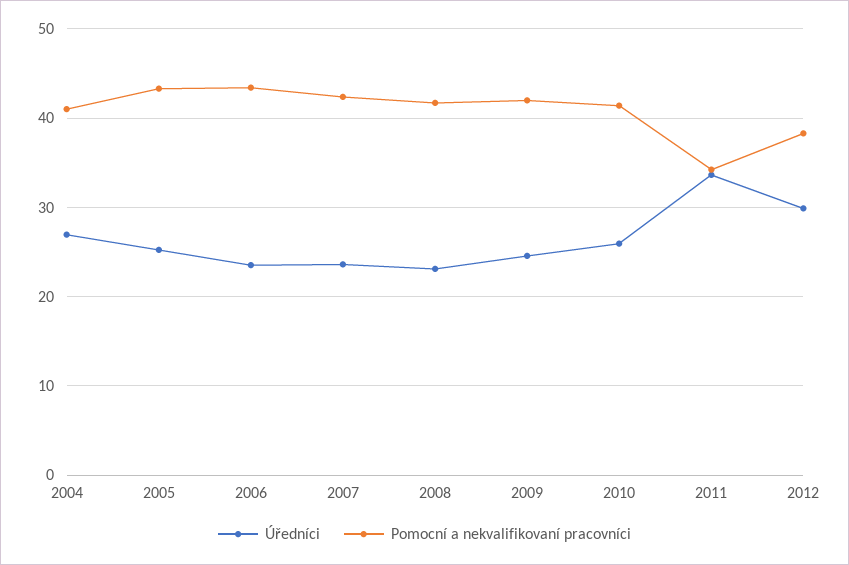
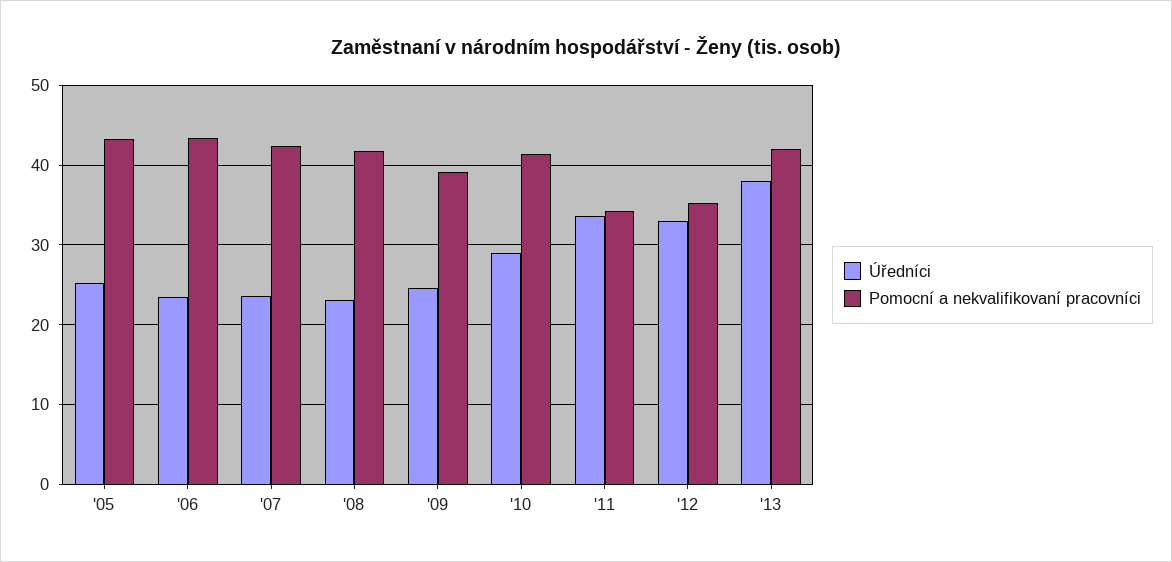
Úředníci, 2004: 27 -> none
Pomocní a nekvalifikovaní pracovníci, 2004: 41 -> none
Pomocní a nekvalifikovaní pracovníci, 2009: 42 -> 39
Úředníci, 2010: 26 -> 29
Úředníci, 2012: 30 -> 33
Pomocní a nekvalifikovaní pracovníci, 2012: 38 -> 35
Úředníci, '13: none -> 38
Pomocní a nekvalifikovaní pracovníci, '13: none -> 42

